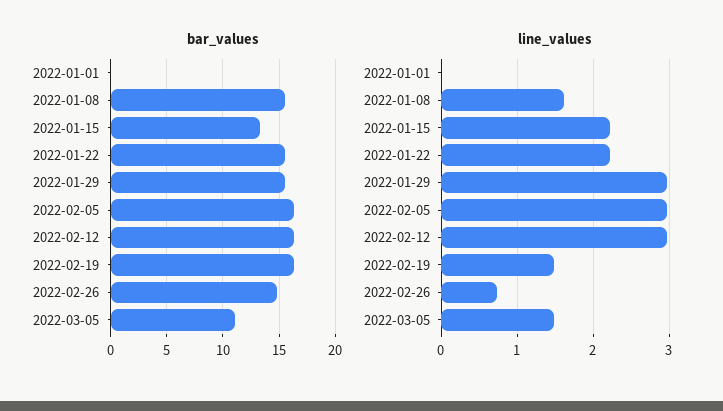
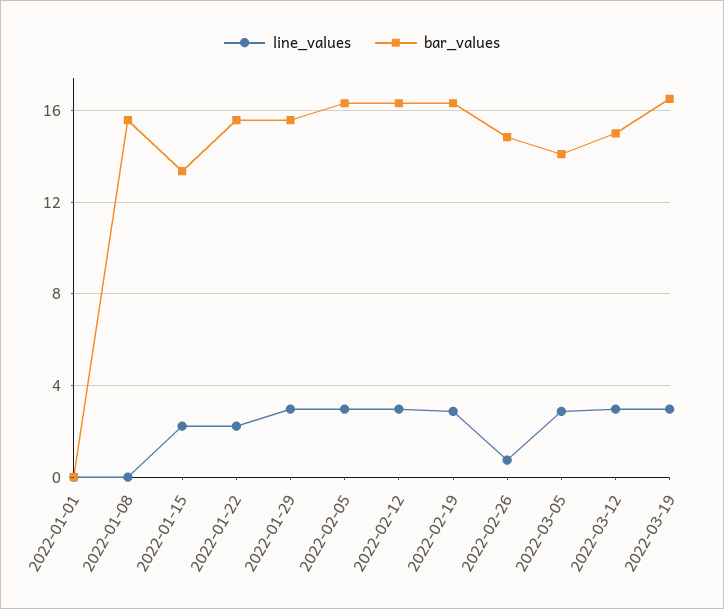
bar_values, 2022-03-05: 11 -> 14
line_values, 2022-01-08: 1.6 -> 0
line_values, 2022-02-19: 1.5 -> 3
line_values, 2022-03-05: 1.5 -> 3
line_values, 2022-03-12: none -> 3
bar_values, 2022-03-12: none -> 15
line_values, 2022-03-19: none -> 3
bar_values, 2022-03-19: none -> 16.5

